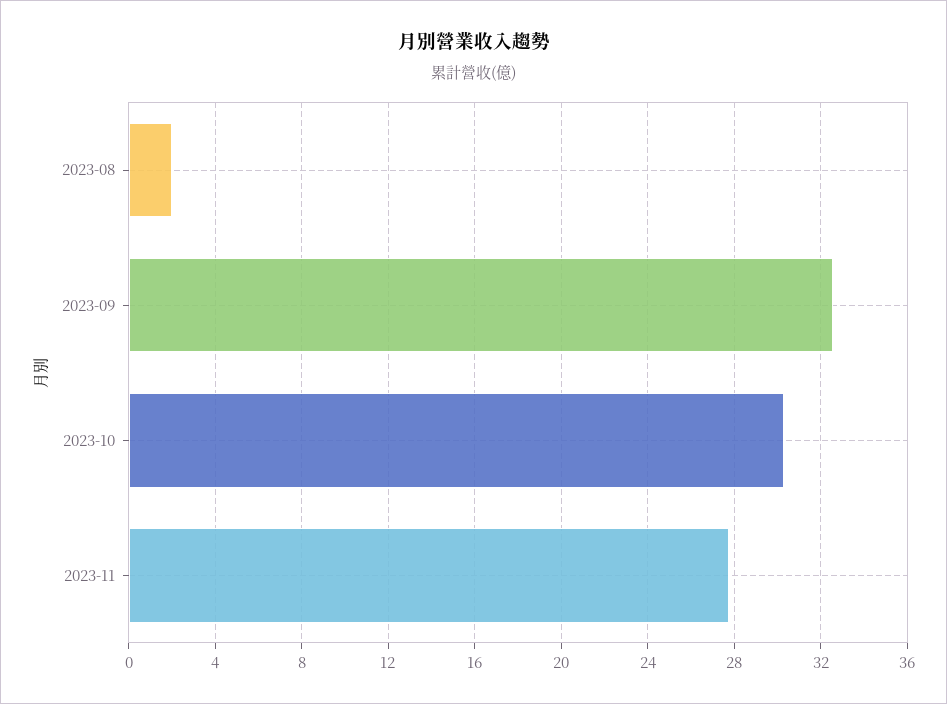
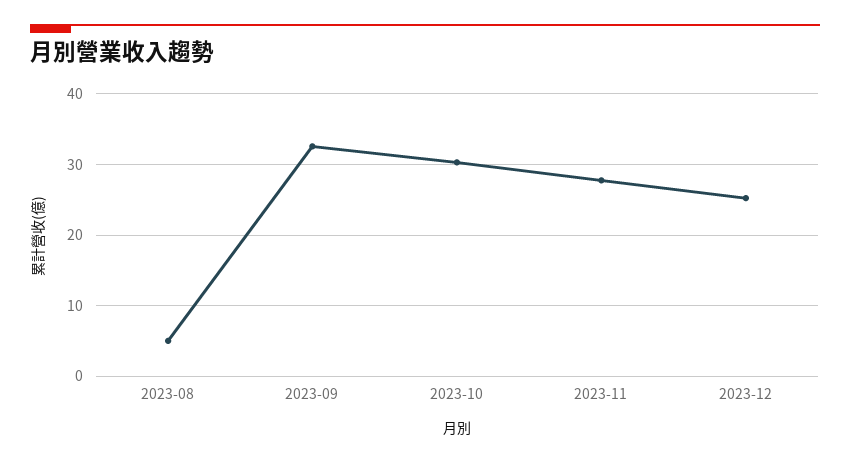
2023-08: 2 -> 5
2023-12: none -> 25

